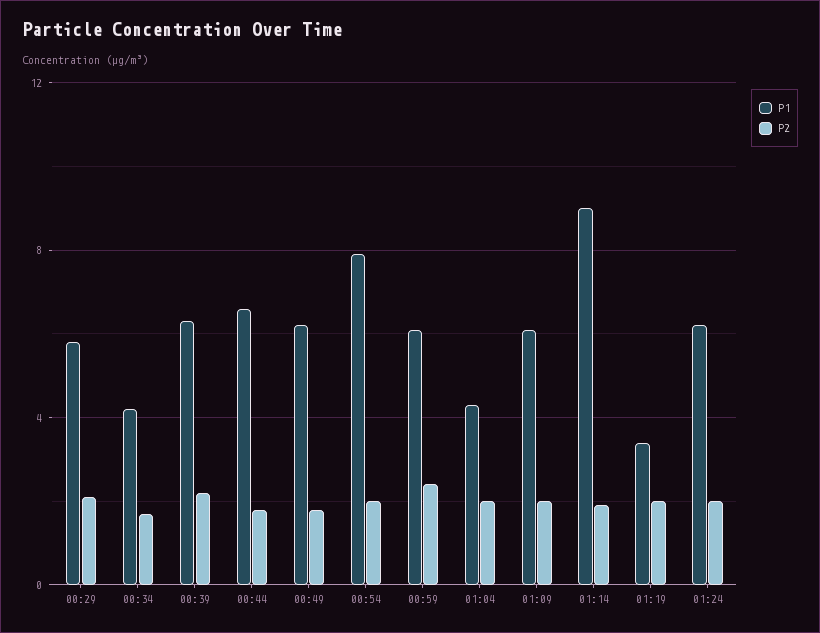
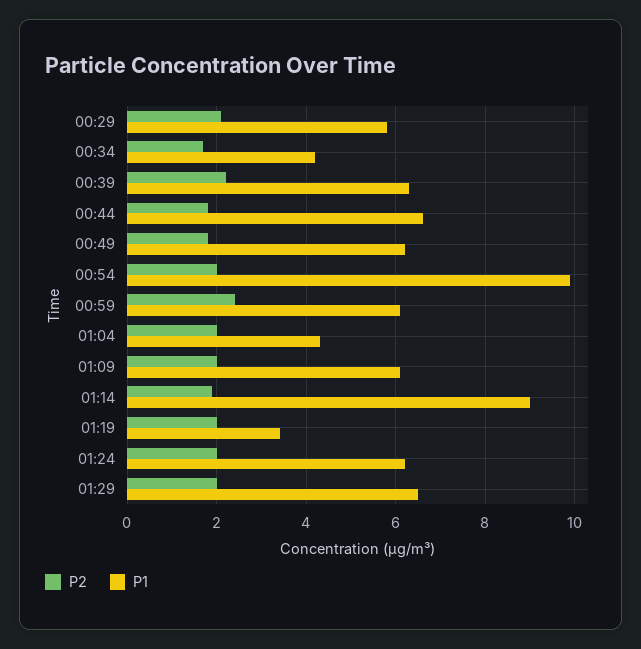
P1, 00:54: 8 -> 10
P2, 01:29: none -> 2
P1, 01:29: none -> 6.5

